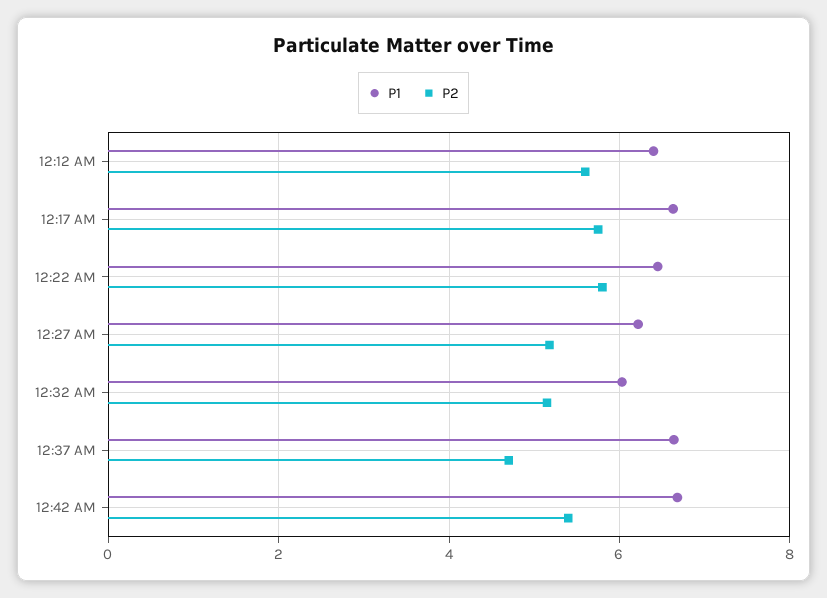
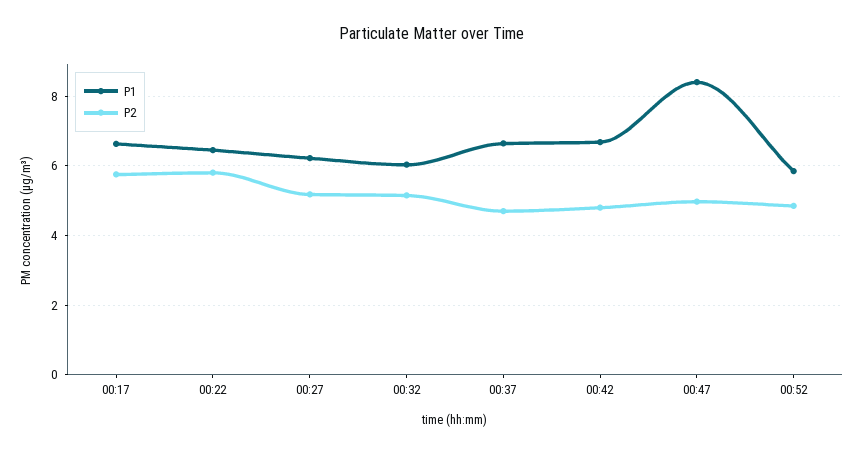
P1, 12:12 AM: 6.4 -> none
P2, 12:12 AM: 5.6 -> none
P2, 12:42 AM: 5.4 -> 4.8
P1, 00:47: none -> 8.4
P2, 00:47: none -> 5
P1, 00:52: none -> 5.8
P2, 00:52: none -> 4.8

